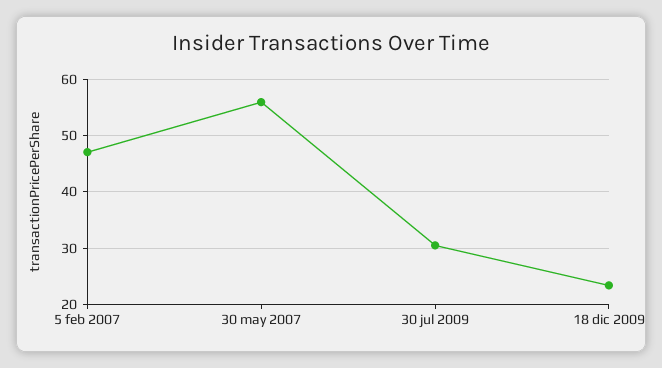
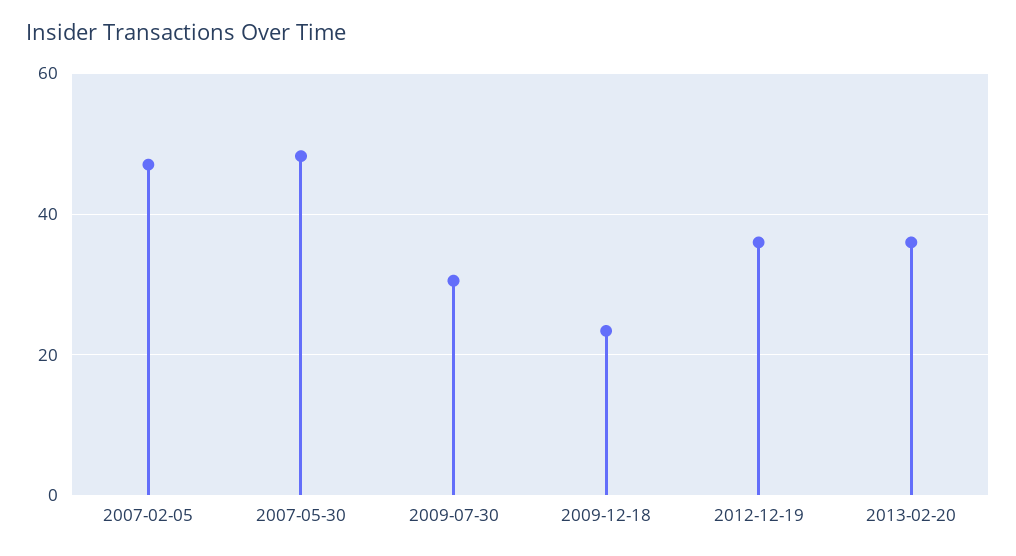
30 may 2007: 56 -> 48
2012-12-19: none -> 36
2013-02-20: none -> 36

